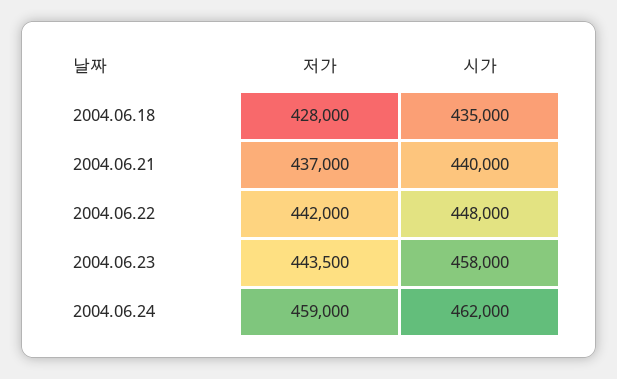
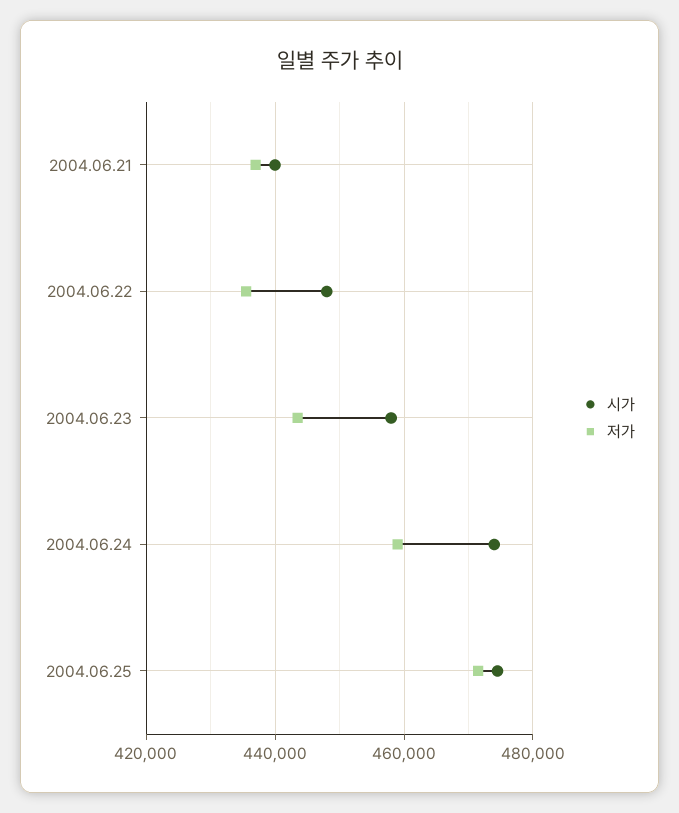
저가, 2004.06.18: 428000 -> none
시가, 2004.06.18: 435000 -> none
저가, 2004.06.22: 442000 -> 436000
시가, 2004.06.24: 462000 -> 474000
시가, 2004.06.25: none -> 474000
저가, 2004.06.25: none -> 472000

